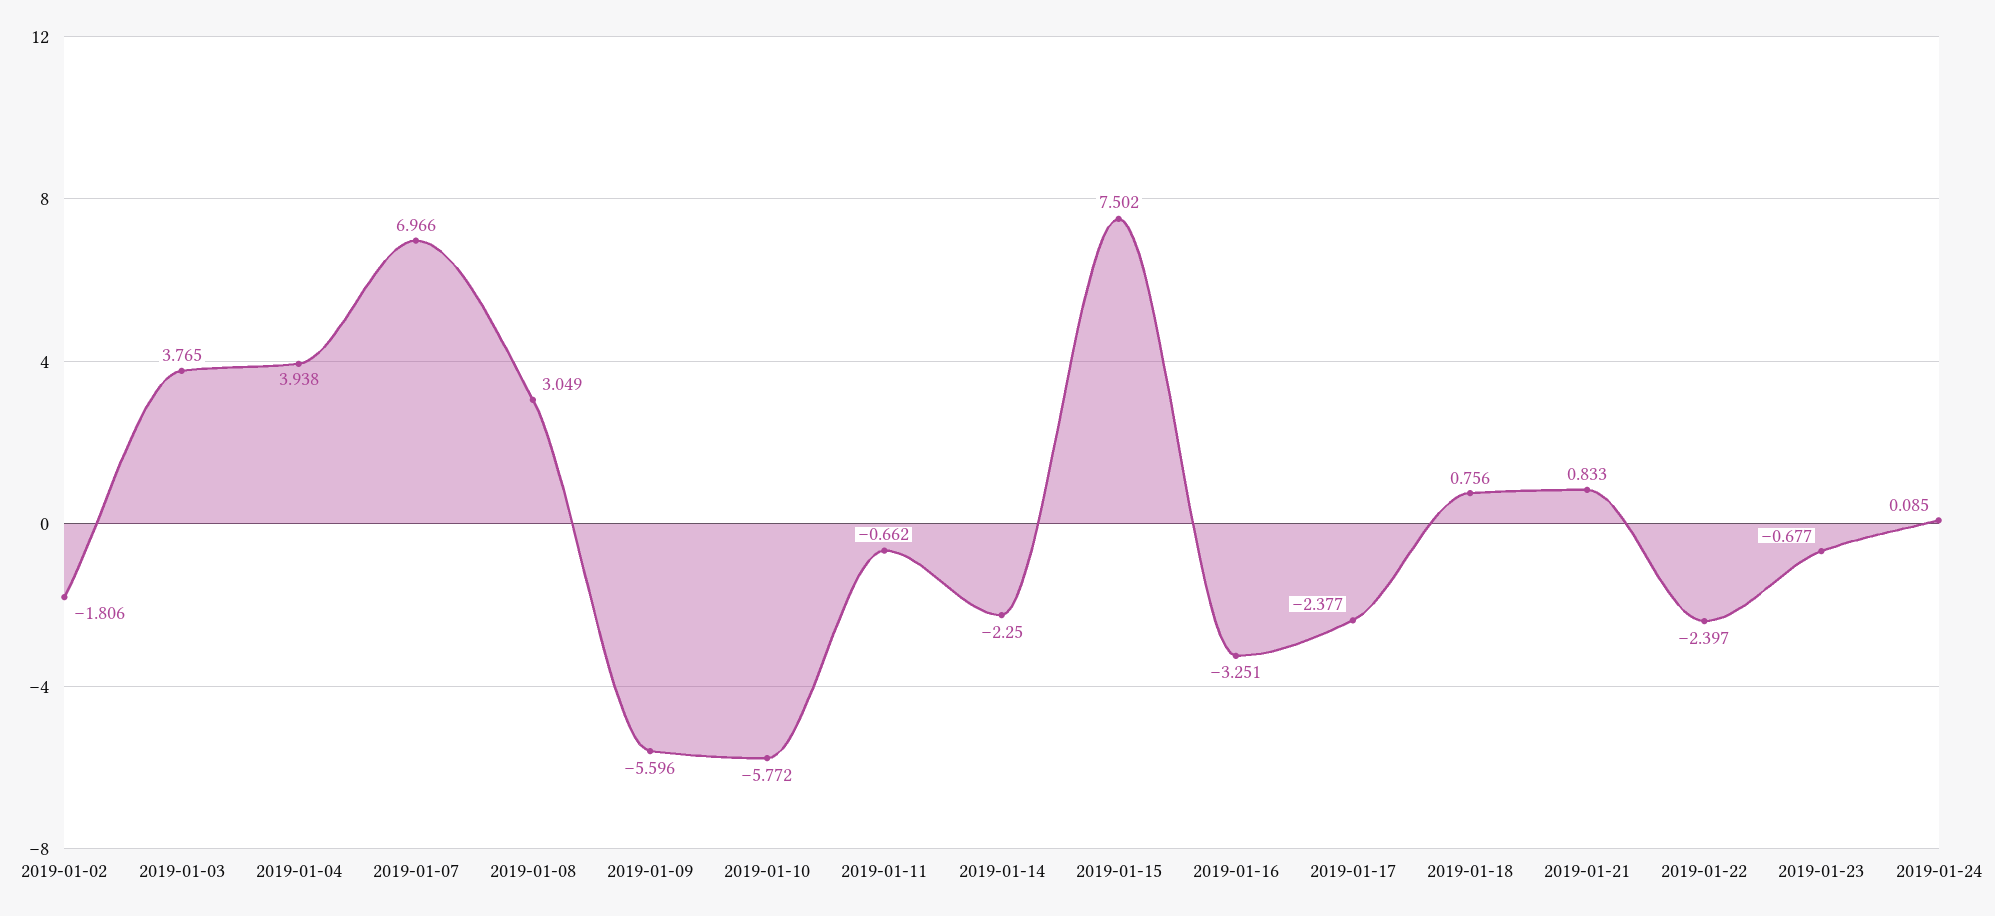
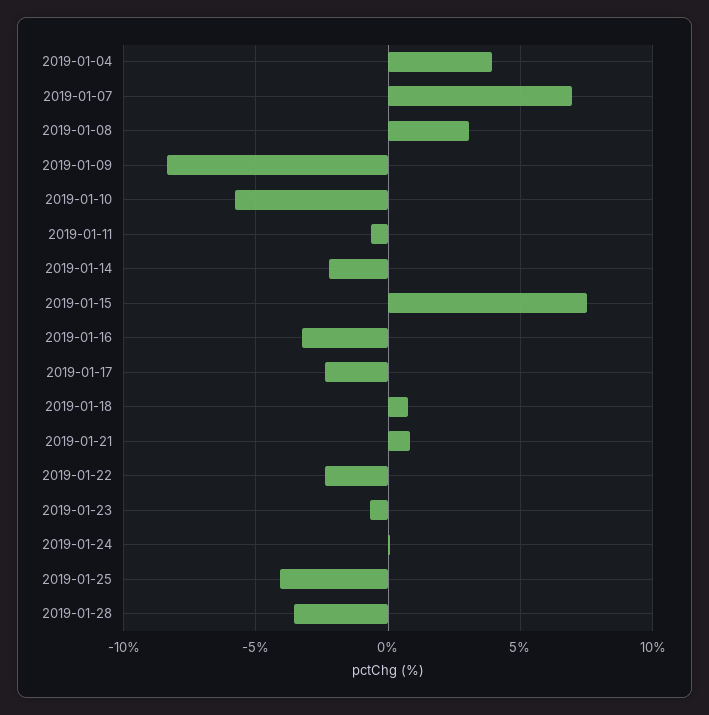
2019-01-02: -1.806 -> none
2019-01-03: 3.765 -> none
2019-01-09: -5.596 -> -8.5
2019-01-25: none -> -4
2019-01-28: none -> -3.5

